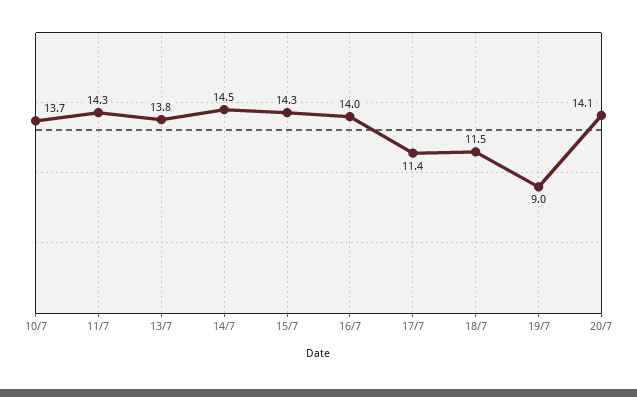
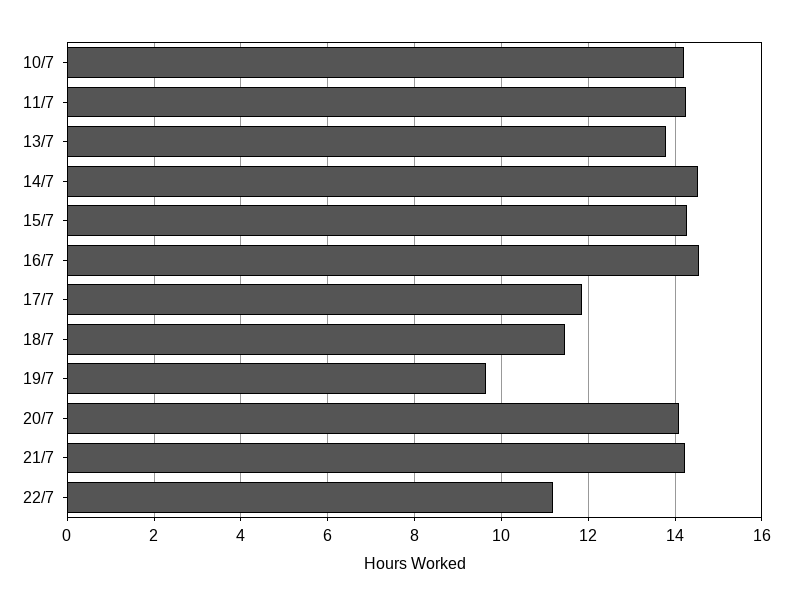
10/7: 13.7 -> 14.2
16/7: 14 -> 14.6
17/7: 11.4 -> 11.8
19/7: 9 -> 9.6
21/7: none -> 14.2
22/7: none -> 11.2

